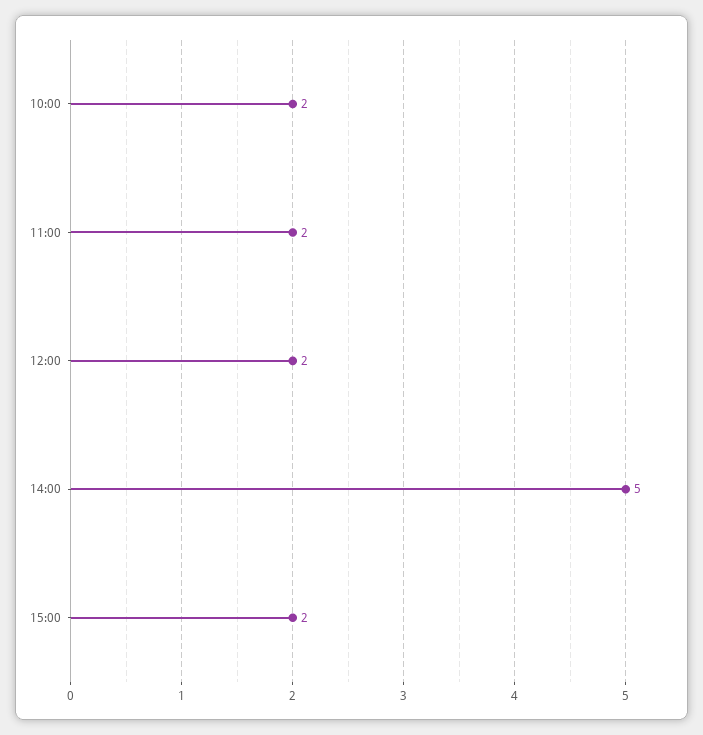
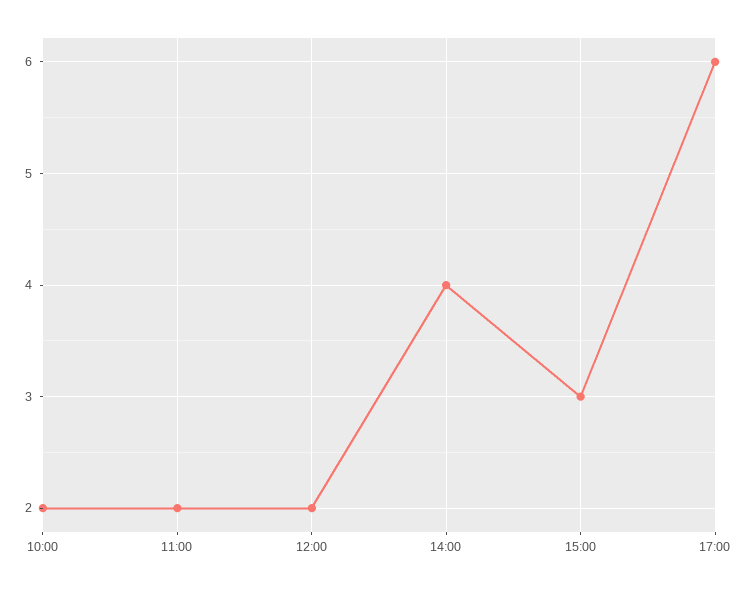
14:00: 5 -> 4
15:00: 2 -> 3
17:00: none -> 6

